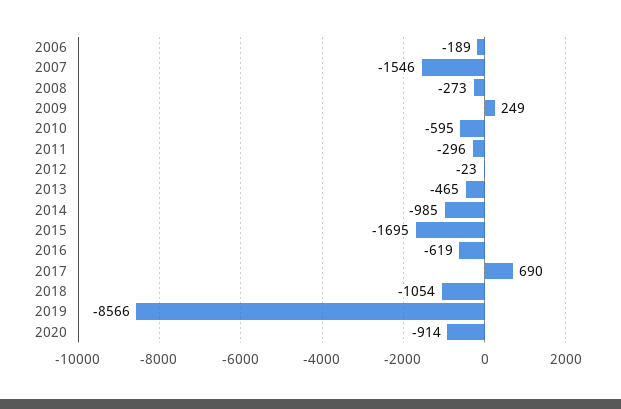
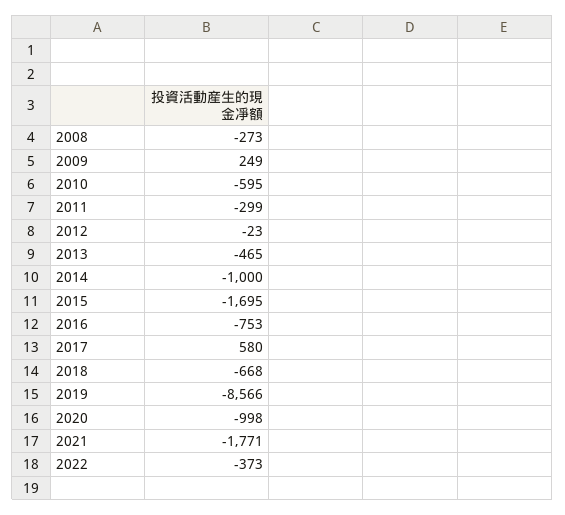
2006: -189 -> none
2007: -1546 -> none
2011: -296 -> -299
2014: -985 -> -1000
2016: -619 -> -753
2017: 690 -> 580
2018: -1054 -> -668
2020: -914 -> -998
2021: none -> -1771
2022: none -> -373

